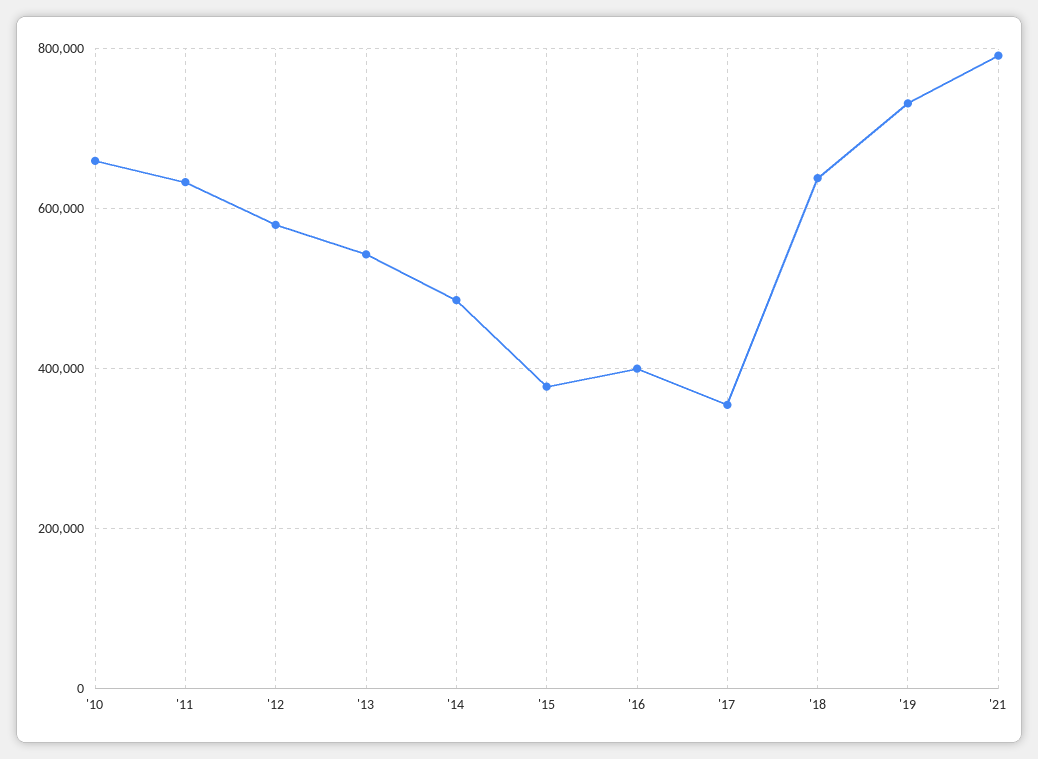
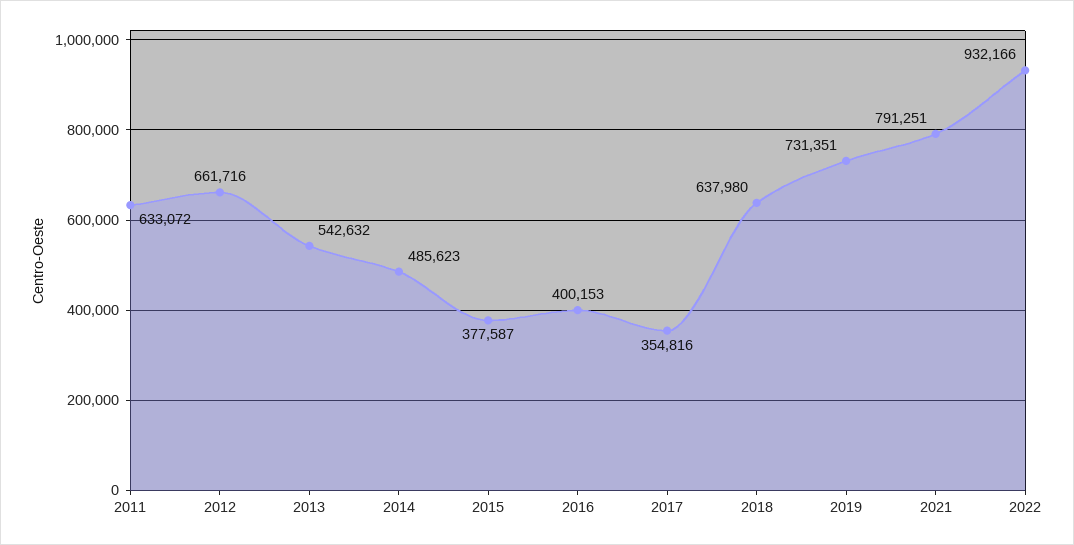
'10: 660000 -> none
'12: 580000 -> 661716
2022: none -> 932166

